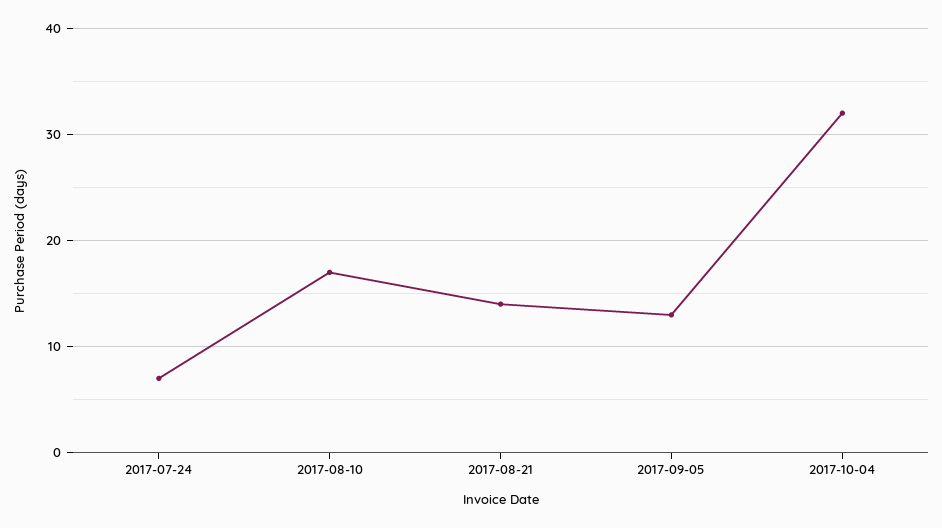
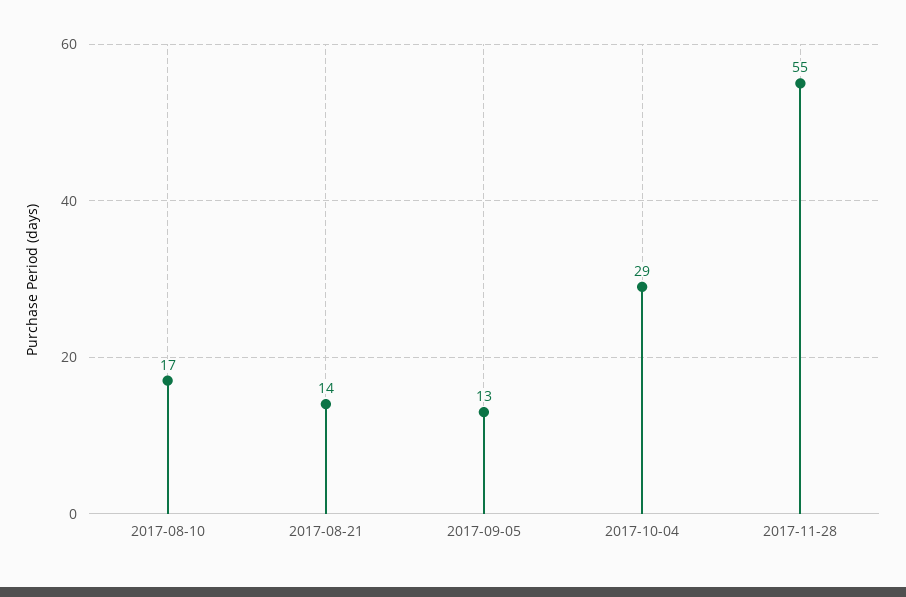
2017-07-24: 7 -> none
2017-10-04: 32 -> 29
2017-11-28: none -> 55

